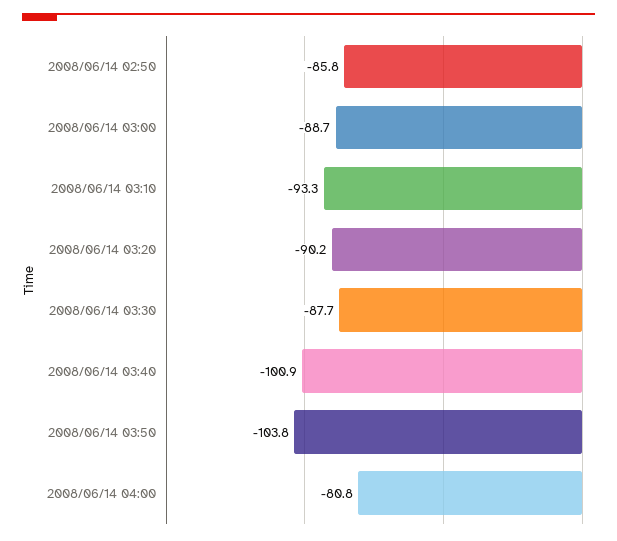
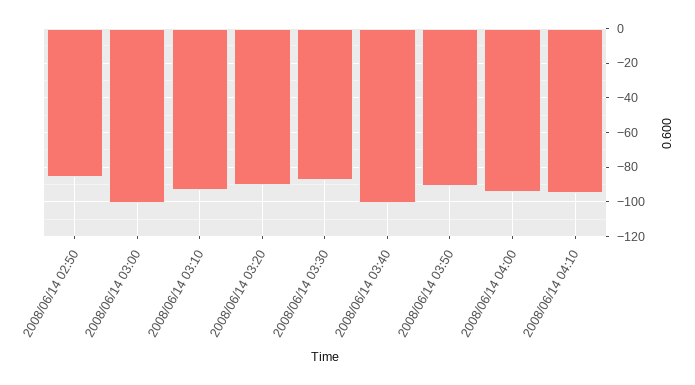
2008/06/14 03:00: -88.7 -> -100
2008/06/14 03:50: -103.8 -> -90
2008/06/14 04:00: -80.8 -> -95
2008/06/14 04:10: none -> -95

